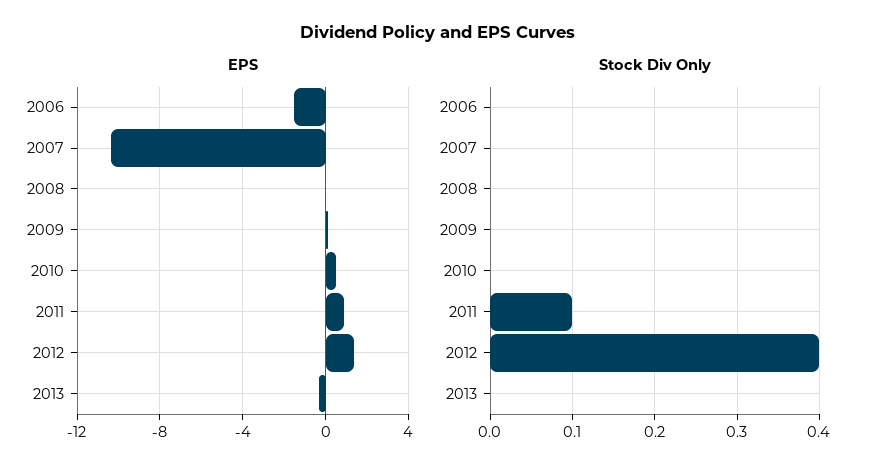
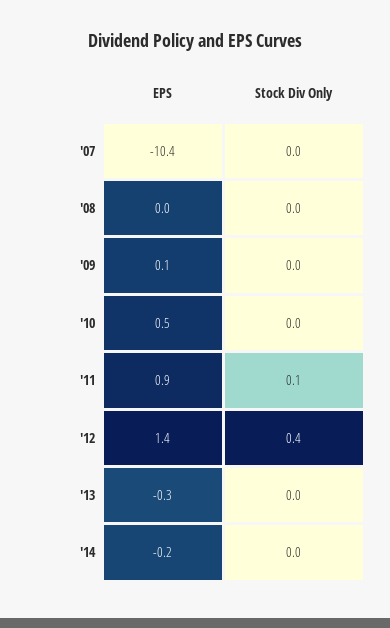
EPS, 2006: -1.5 -> none
Stock Div Only, 2006: 0 -> none
EPS, '14: none -> -0.2
Stock Div Only, '14: none -> 0

